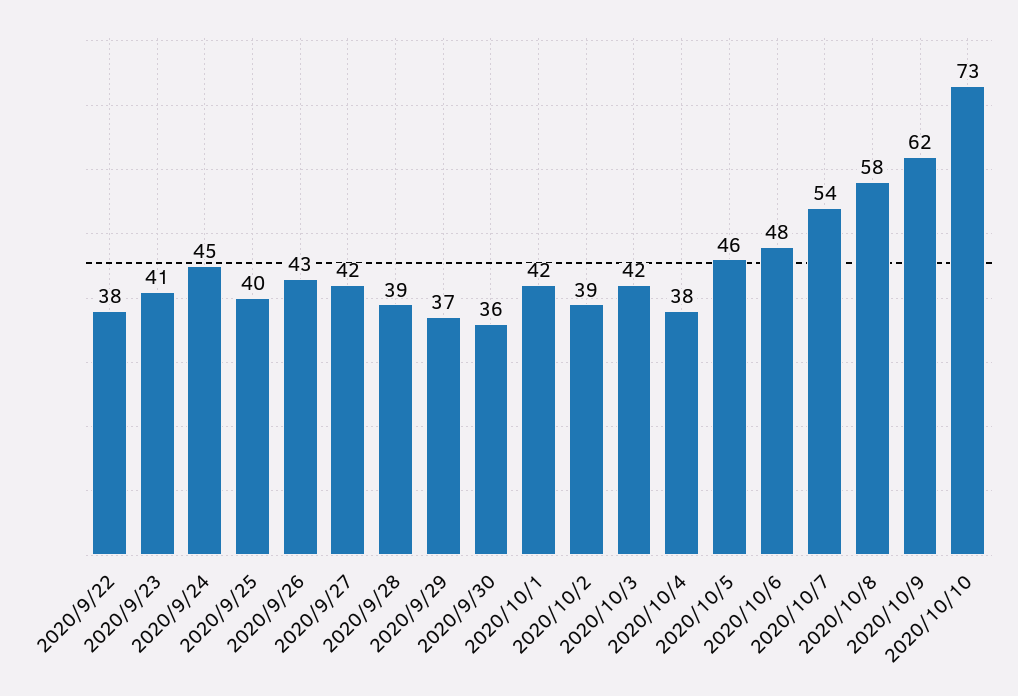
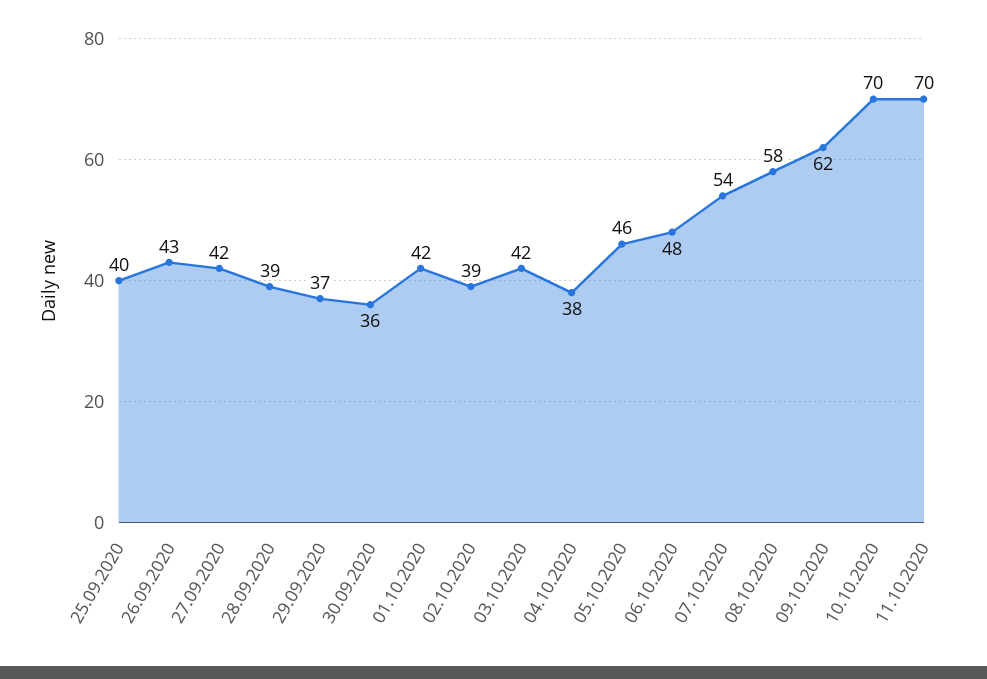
2020/9/22: 38 -> none
2020/9/23: 41 -> none
2020/9/24: 45 -> none
2020/10/10: 73 -> 70
11.10.2020: none -> 70

